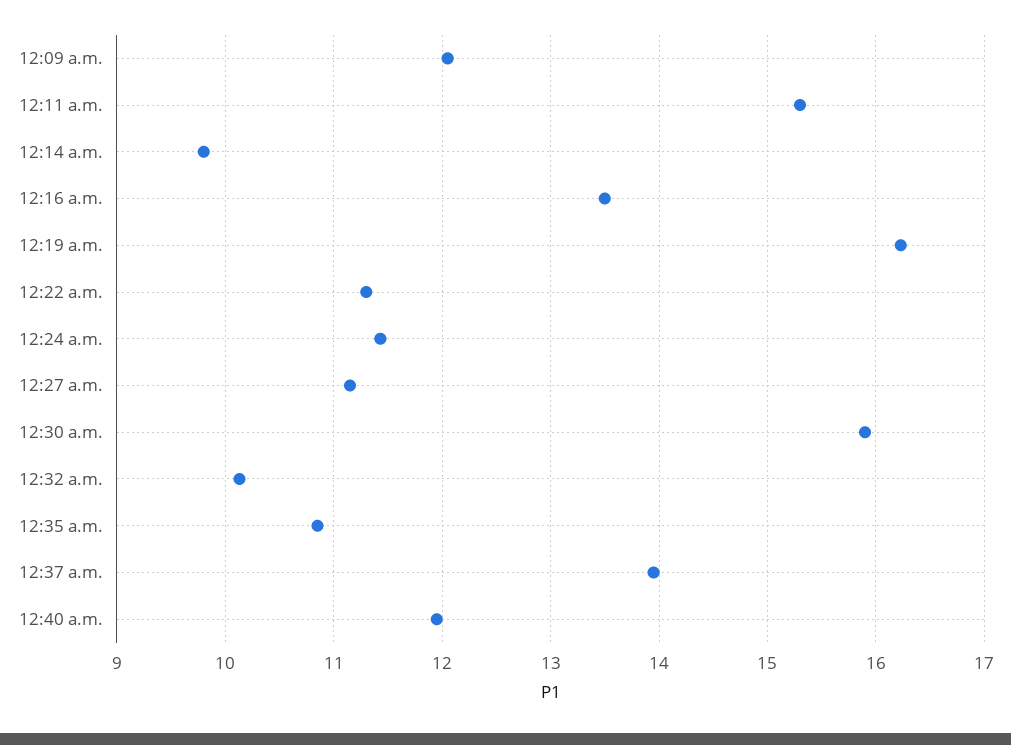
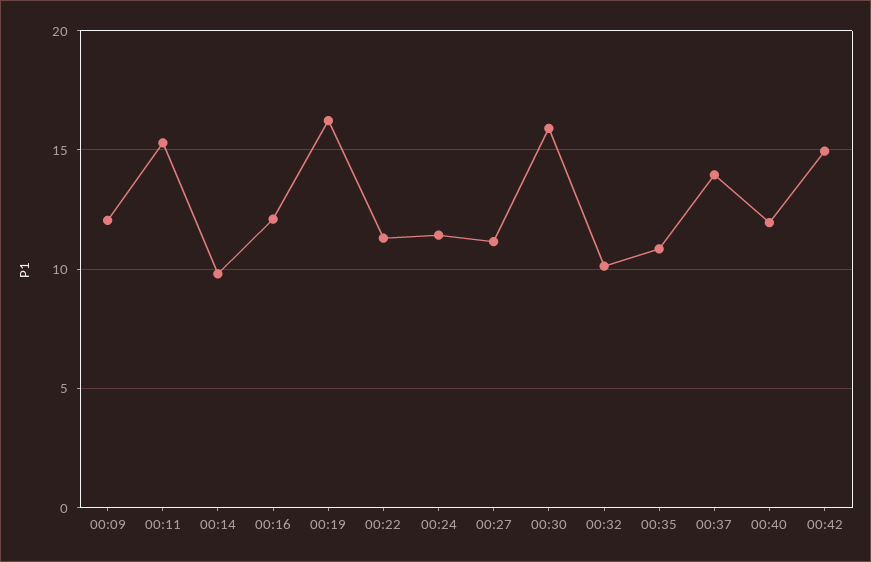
12:16 a.m.: 13.5 -> 12
00:42: none -> 15

